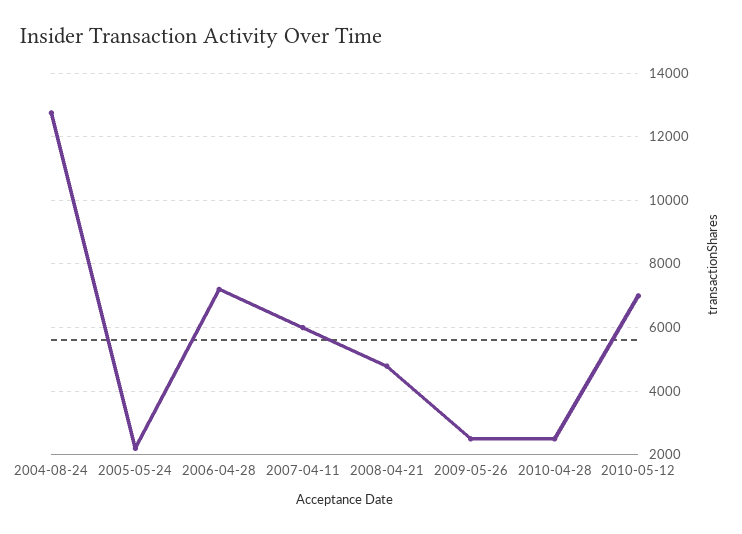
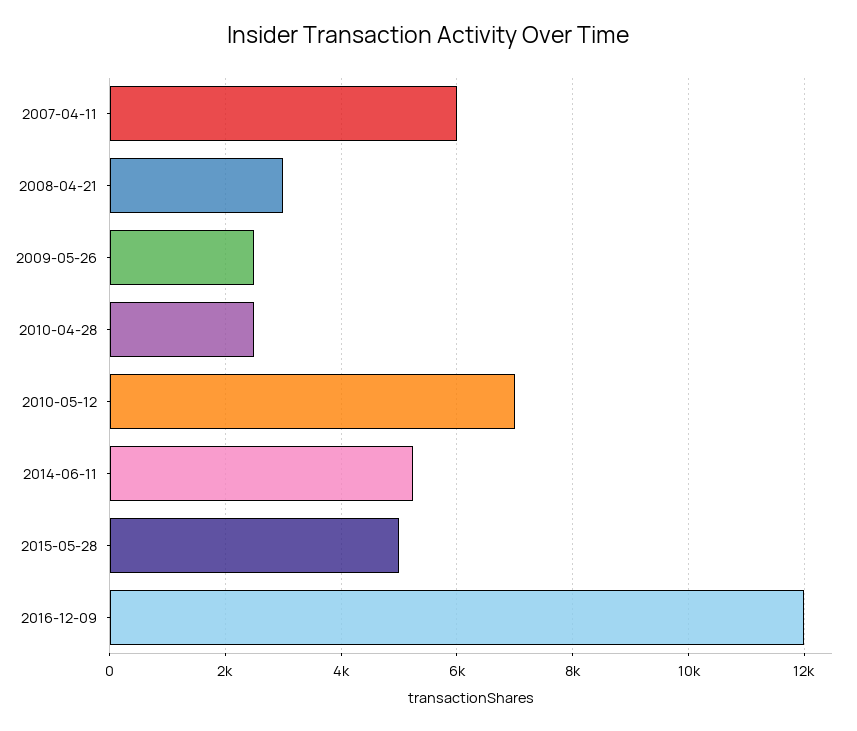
2004-08-24: 12800 -> none
2005-05-24: 2200 -> none
2006-04-28: 7200 -> none
2008-04-21: 4800 -> 3000
2014-06-11: none -> 5200
2015-05-28: none -> 5000
2016-12-09: none -> 12000

